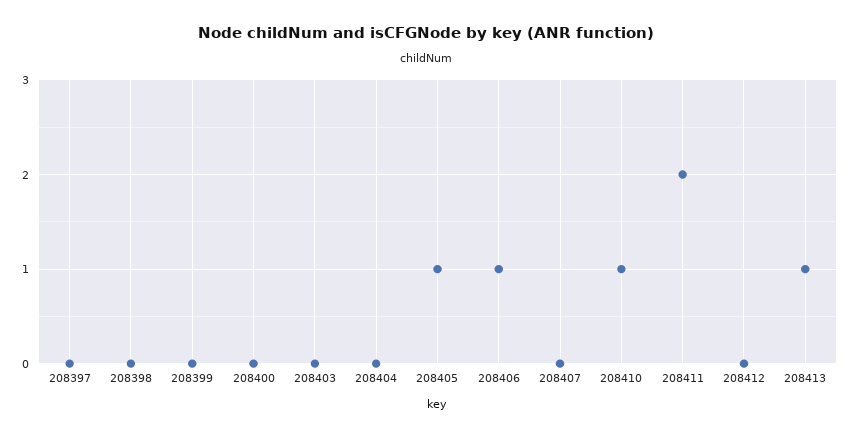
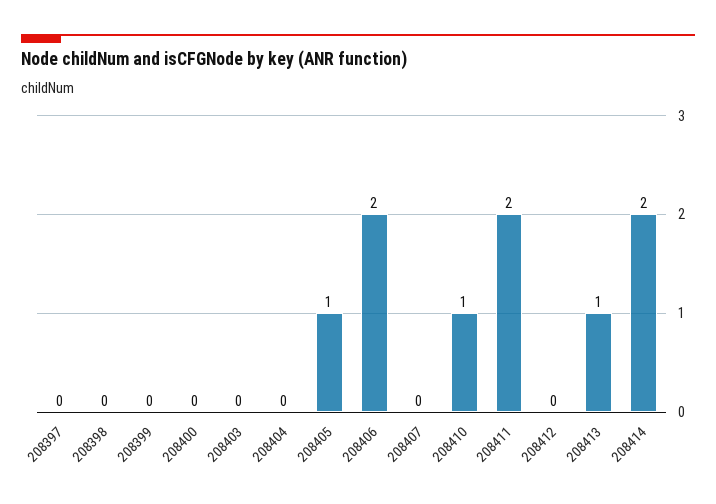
208406: 1 -> 2
208414: none -> 2

